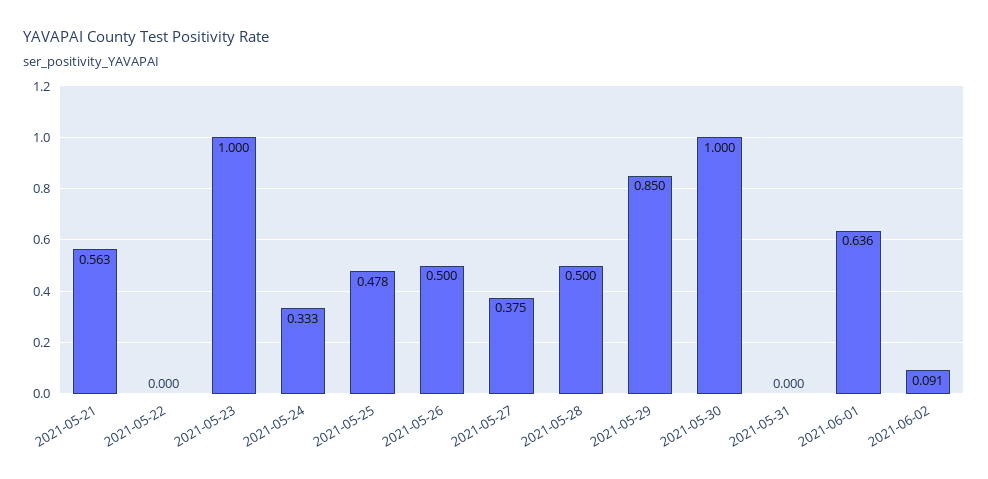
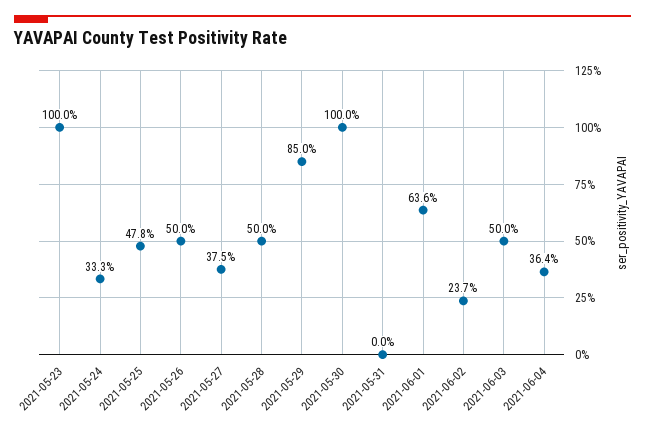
2021-05-21: 0.563 -> none
2021-05-22: 0 -> none
2021-06-02: 0.091 -> 0.237
2021-06-03: none -> 0.5
2021-06-04: none -> 0.364

